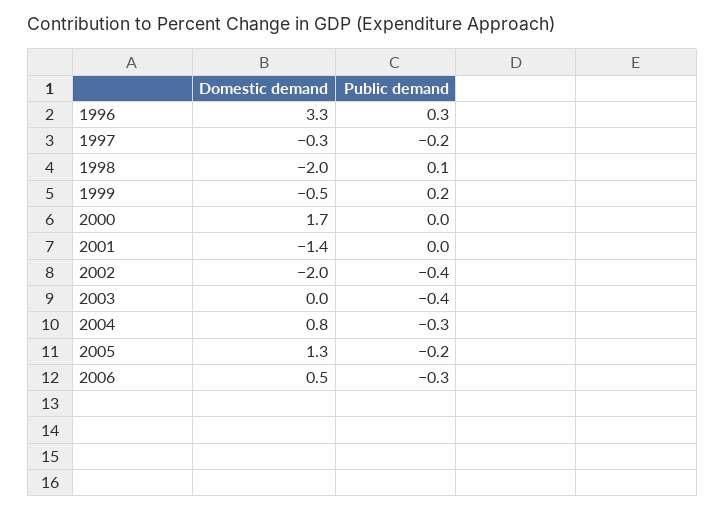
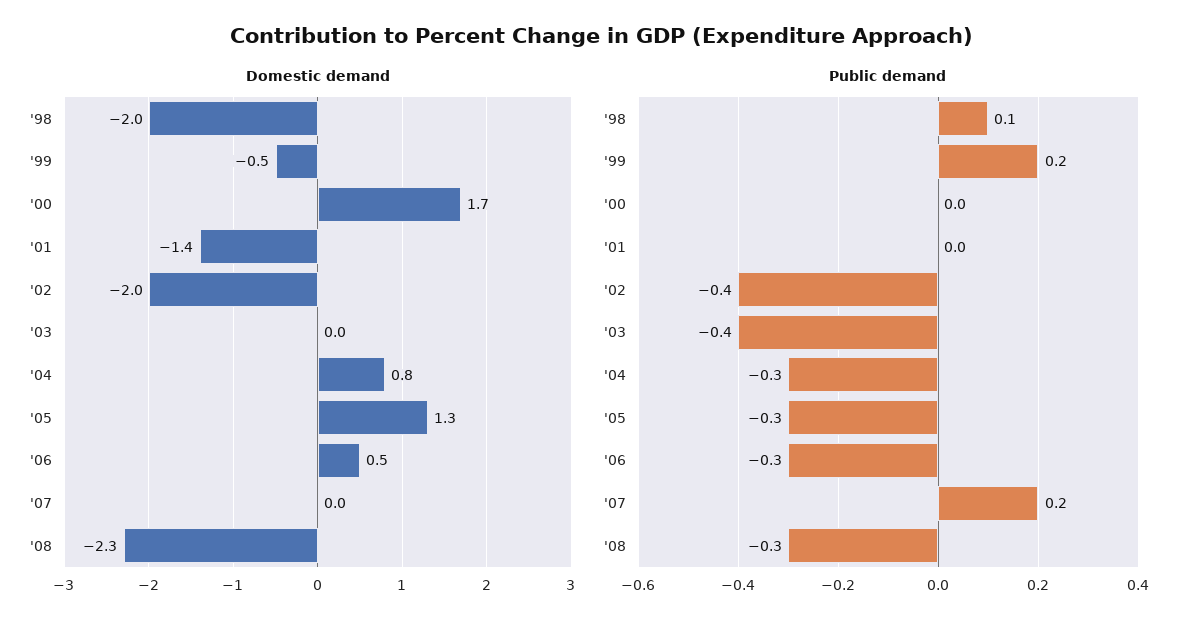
Domestic demand, 1996: 3.3 -> none
Public demand, 1996: 0.3 -> none
Domestic demand, 1997: -0.3 -> none
Public demand, 1997: -0.2 -> none
Public demand, 2005: -0.2 -> -0.3
Domestic demand, '07: none -> 0
Domestic demand, '08: none -> -2.3
Public demand, '07: none -> 0.2
Public demand, '08: none -> -0.3

